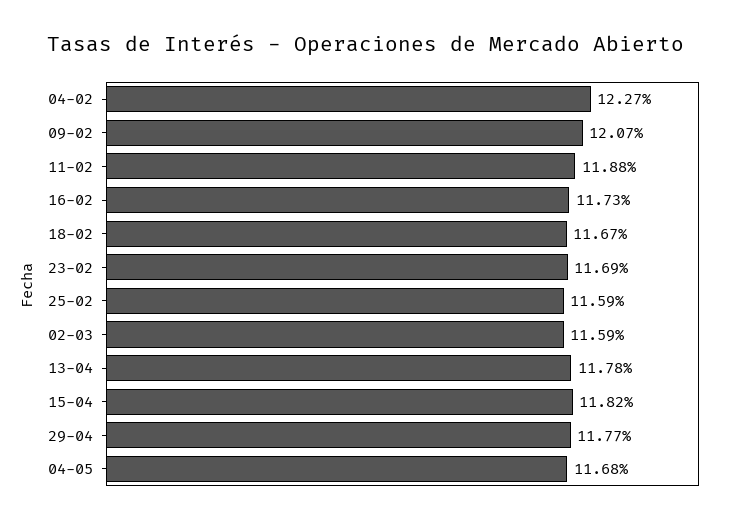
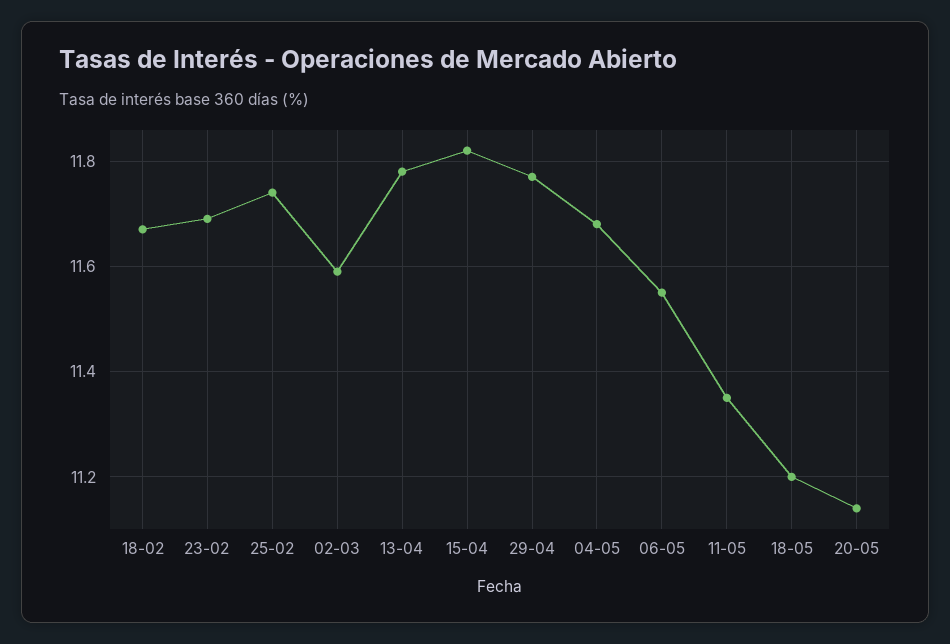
04-02: 12.27 -> none
09-02: 12.07 -> none
11-02: 11.88 -> none
16-02: 11.73 -> none
25-02: 11.59 -> 11.75
06-05: none -> 11.55
11-05: none -> 11.35
18-05: none -> 11.2
20-05: none -> 11.15

